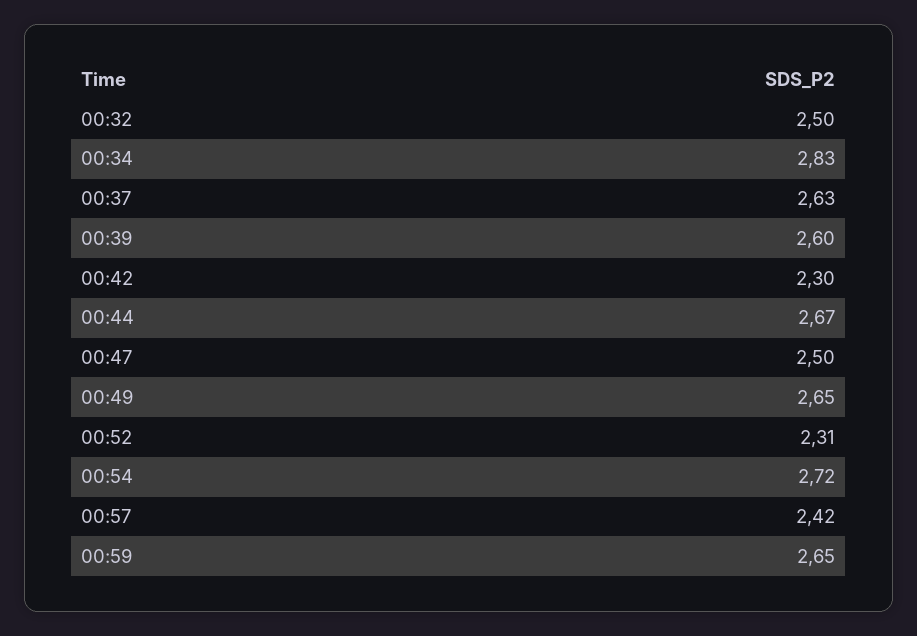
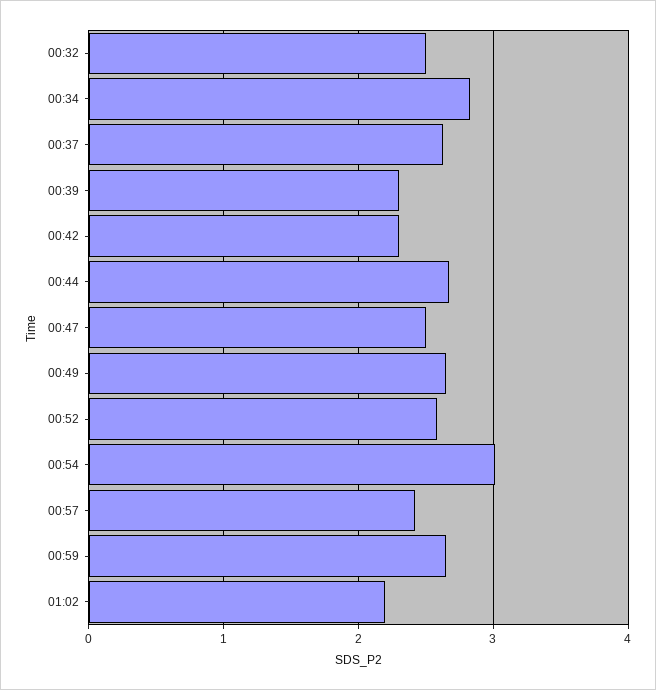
00:39: 2.6 -> 2.3
00:52: 2.31 -> 2.6
00:54: 2.72 -> 3
01:02: none -> 2.2

